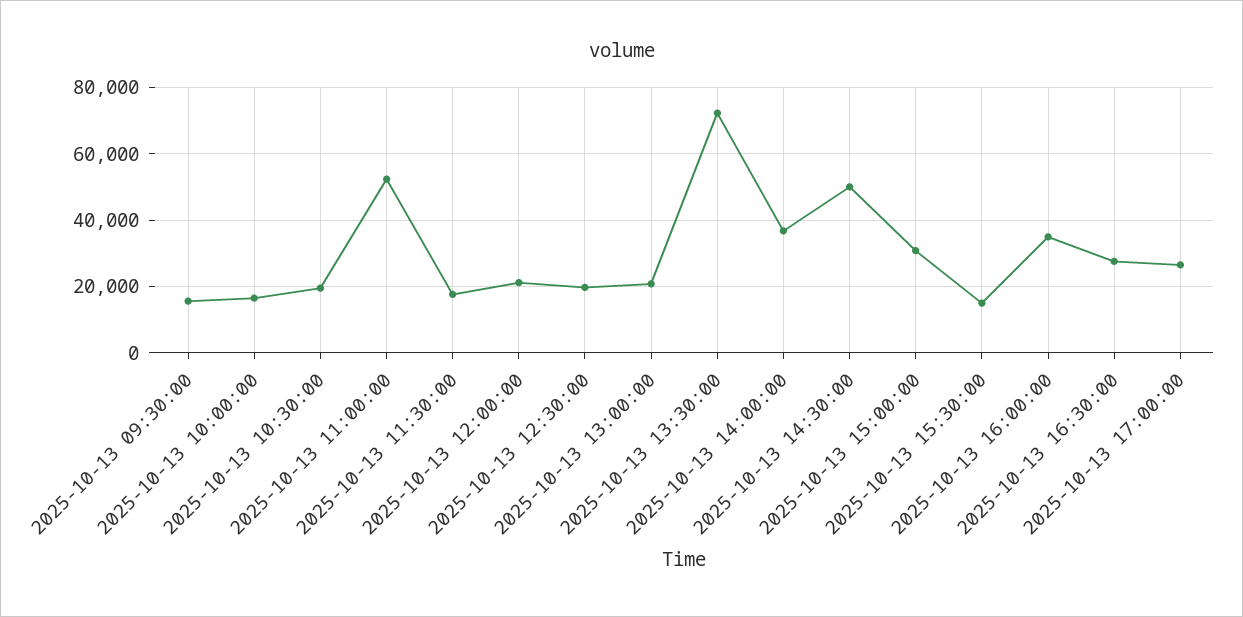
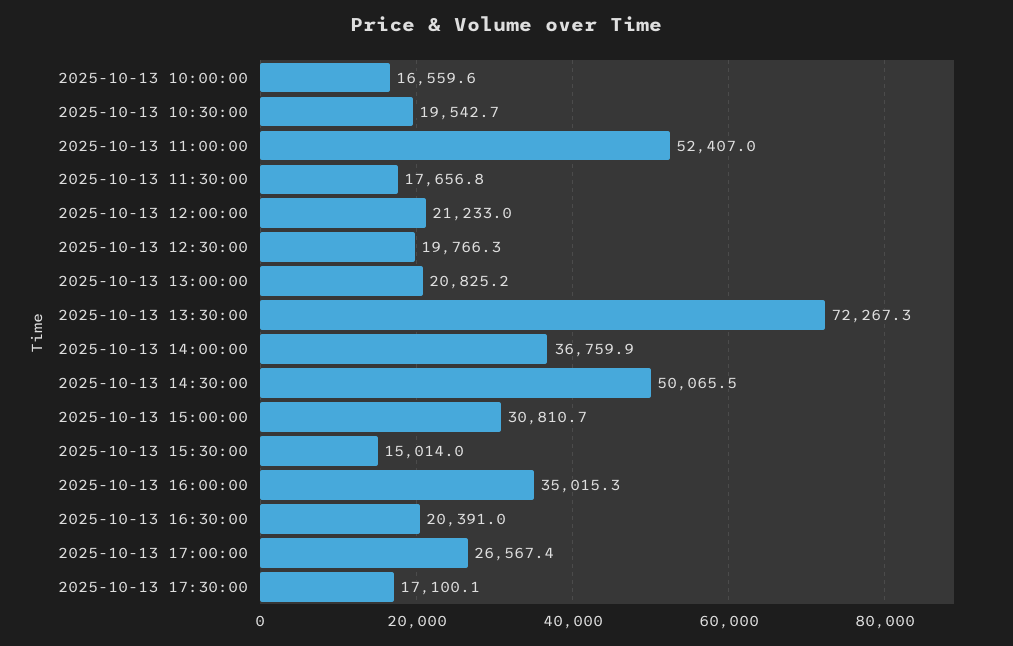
2025-10-13 09:30:00: 16000 -> none
2025-10-13 16:30:00: 28000 -> 20391
2025-10-13 17:30:00: none -> 17100.1

